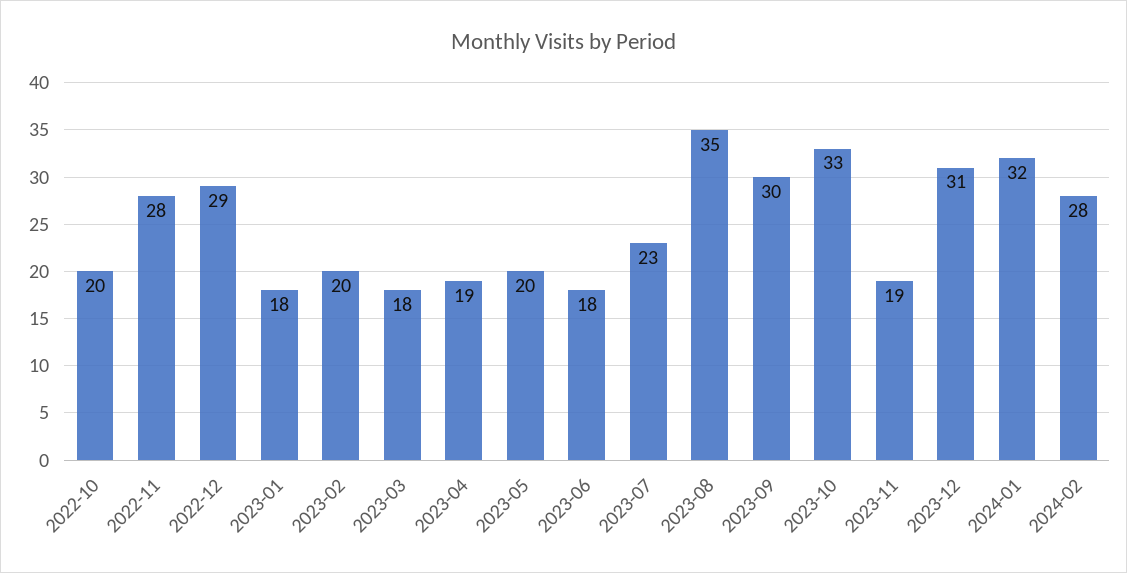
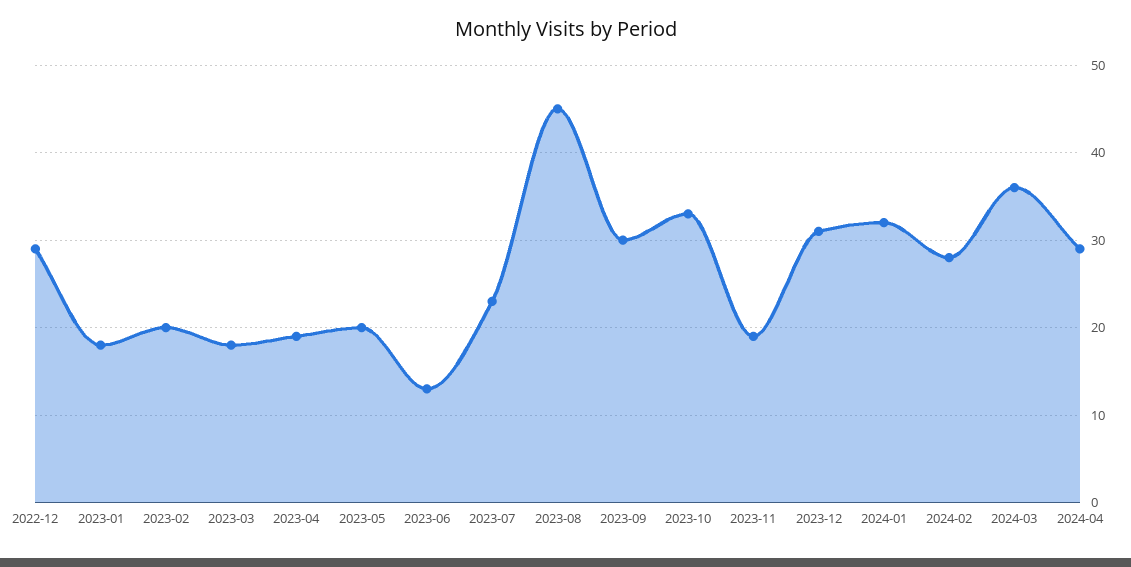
2022-10: 20 -> none
2022-11: 28 -> none
2023-06: 18 -> 13
2023-08: 35 -> 45
2024-03: none -> 36
2024-04: none -> 29

